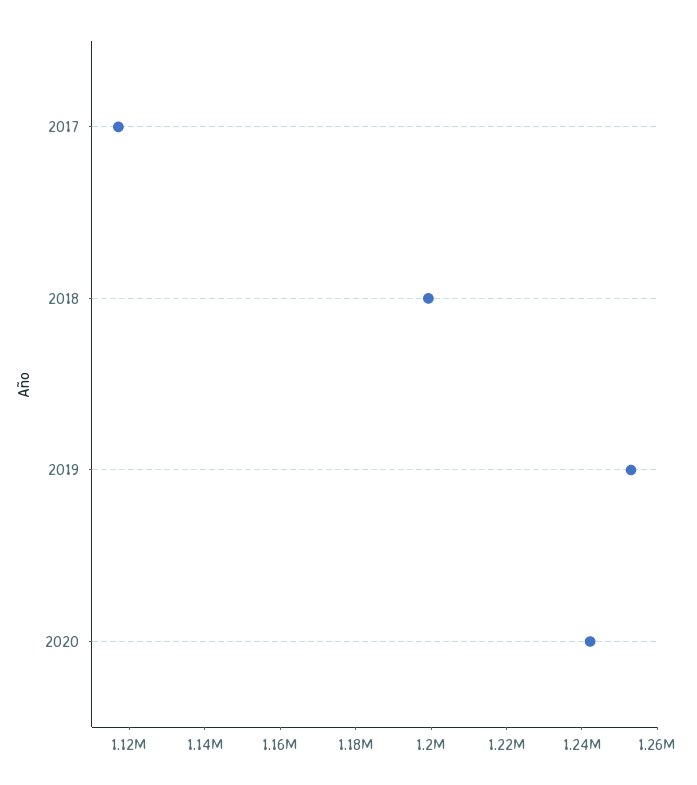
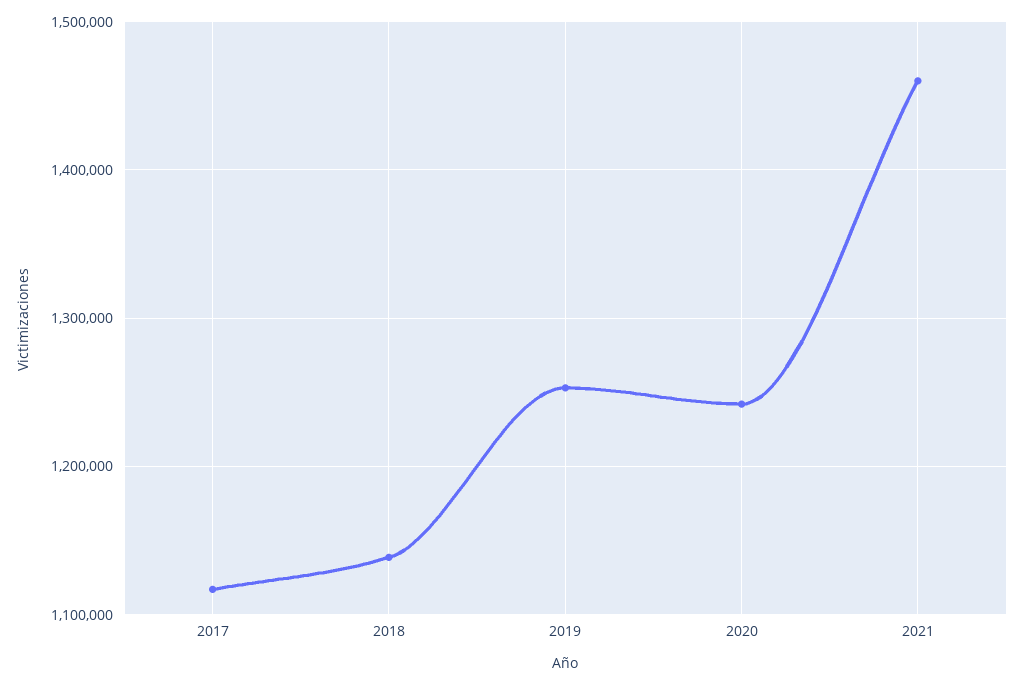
2018: 1200000 -> 1140000
2021: none -> 1460000

